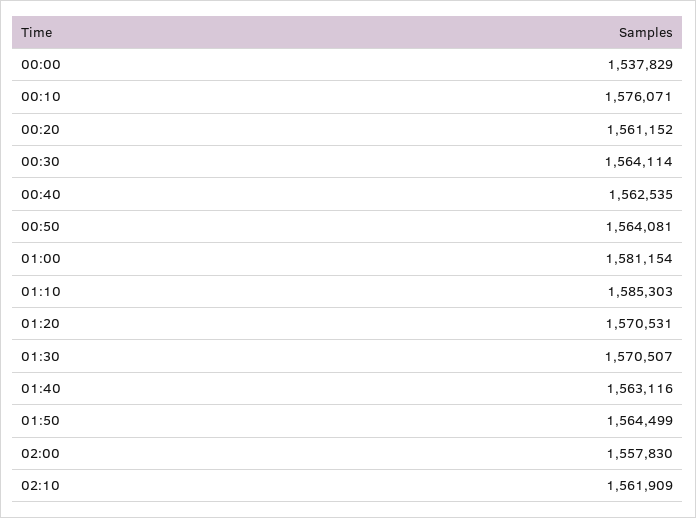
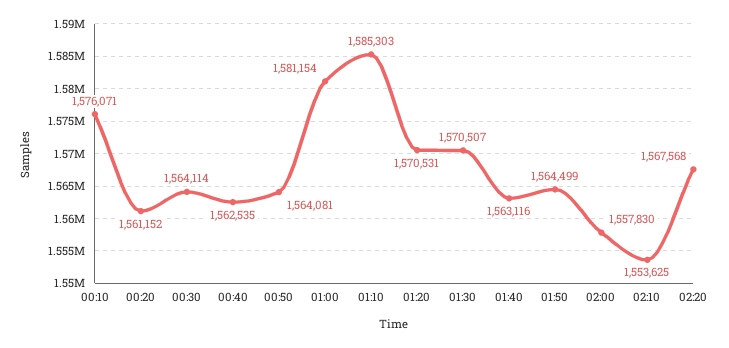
00:00: 1537829 -> none
02:10: 1561909 -> 1553625
02:20: none -> 1567568

